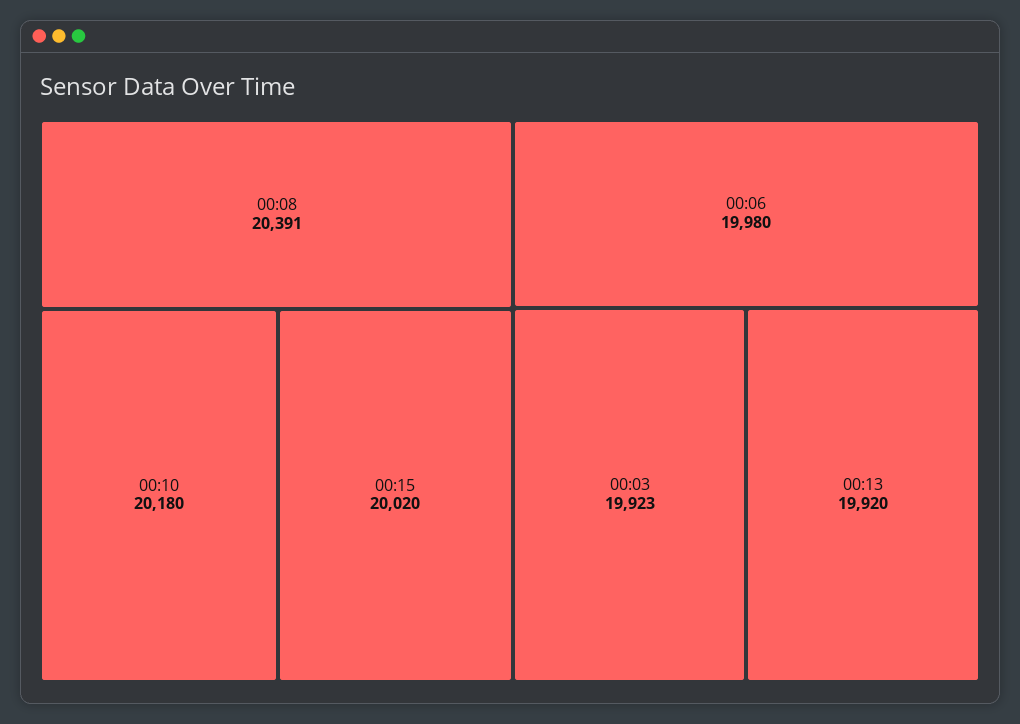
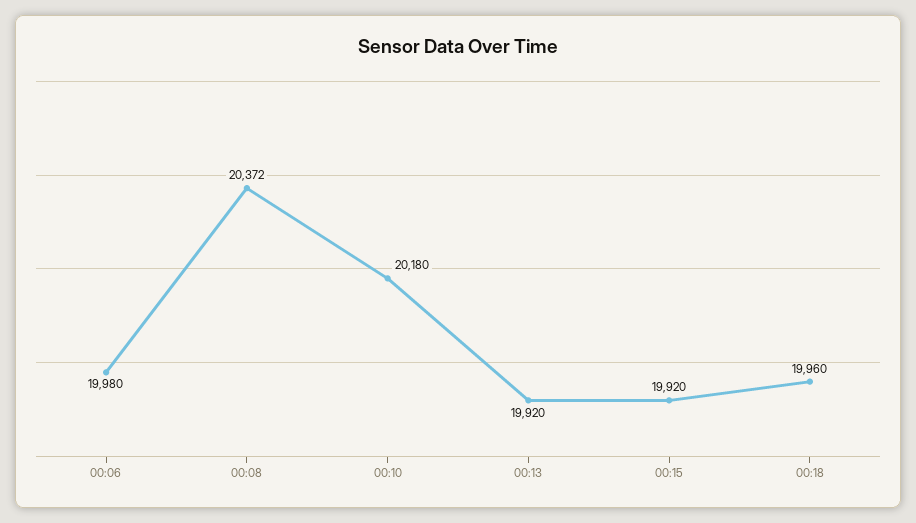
00:08: 20391 -> 20372
00:15: 20020 -> 19920
00:03: 19923 -> none
00:18: none -> 19960

